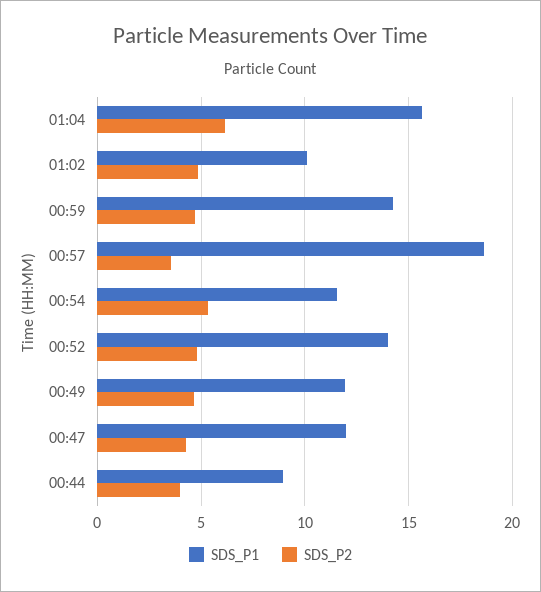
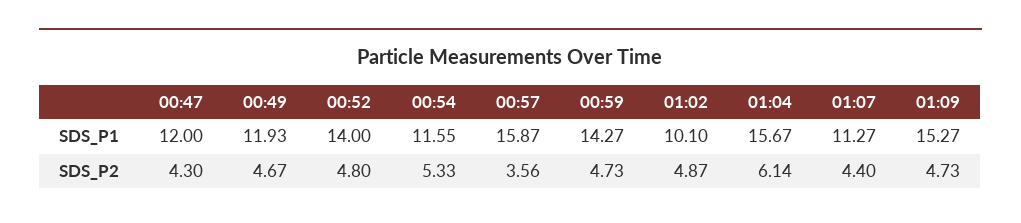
SDS_P1, 00:57: 18.5 -> 15.87
SDS_P1, 00:44: 9 -> none
SDS_P2, 00:44: 4 -> none
SDS_P1, 01:07: none -> 11.27
SDS_P1, 01:09: none -> 15.27
SDS_P2, 01:07: none -> 4.4
SDS_P2, 01:09: none -> 4.73

